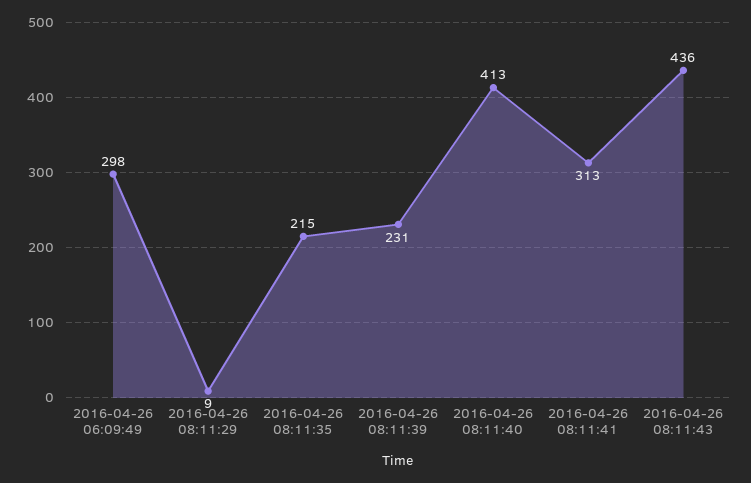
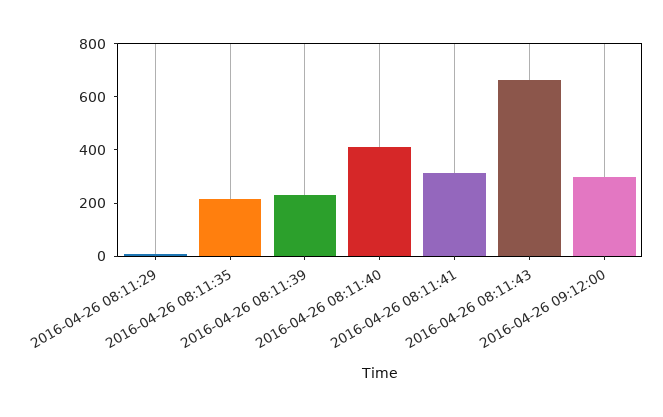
2016-04-26 06:09:49: 298 -> none
2016-04-26 08:11:43: 436 -> 650
2016-04-26 09:12:00: none -> 300

